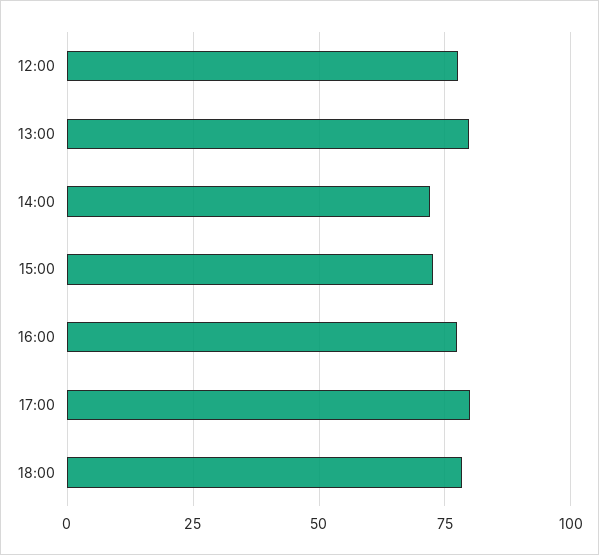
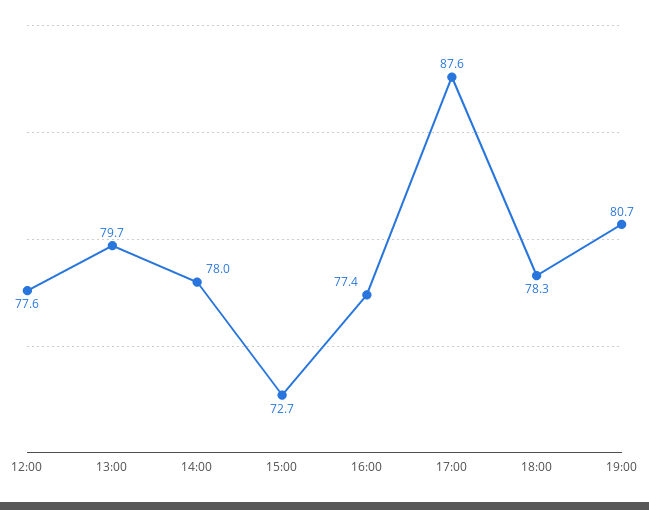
14:00: 72.5 -> 78
17:00: 80 -> 87.6
19:00: none -> 80.7

